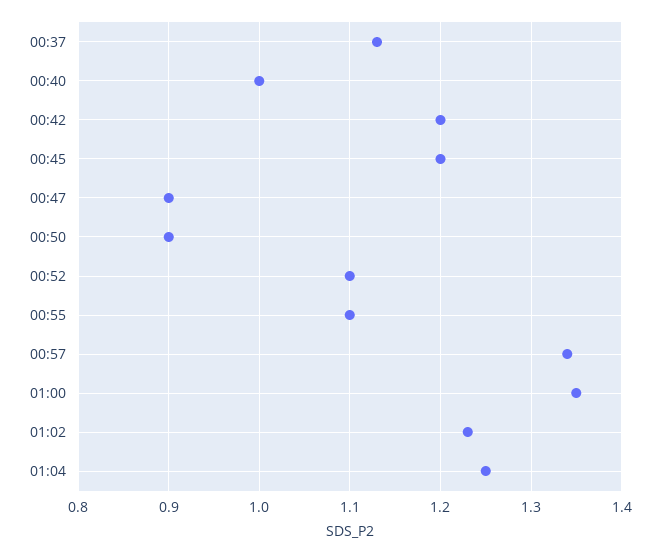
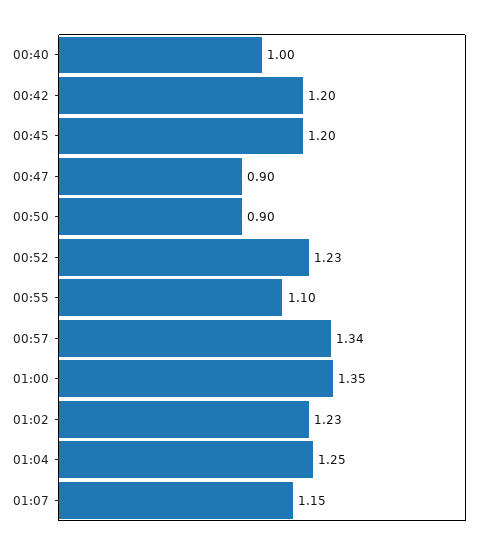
00:37: 1.13 -> none
00:52: 1.1 -> 1.23
01:07: none -> 1.15

